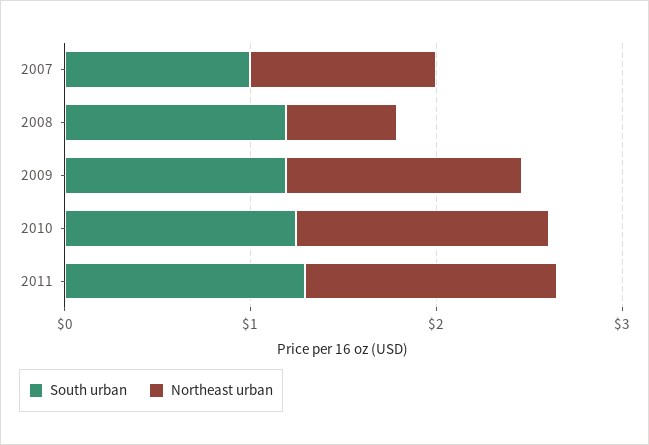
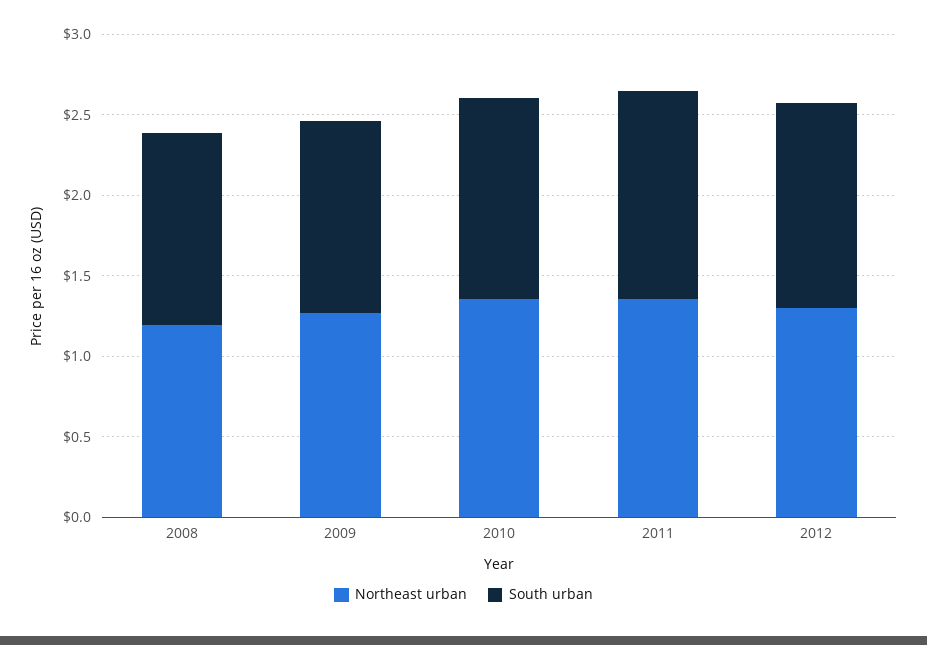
South urban, 2007: 1 -> none
Northeast urban, 2007: 1 -> none
Northeast urban, 2008: 0.6 -> 1.2
Northeast urban, 2012: none -> 1.3
South urban, 2012: none -> 1.3

